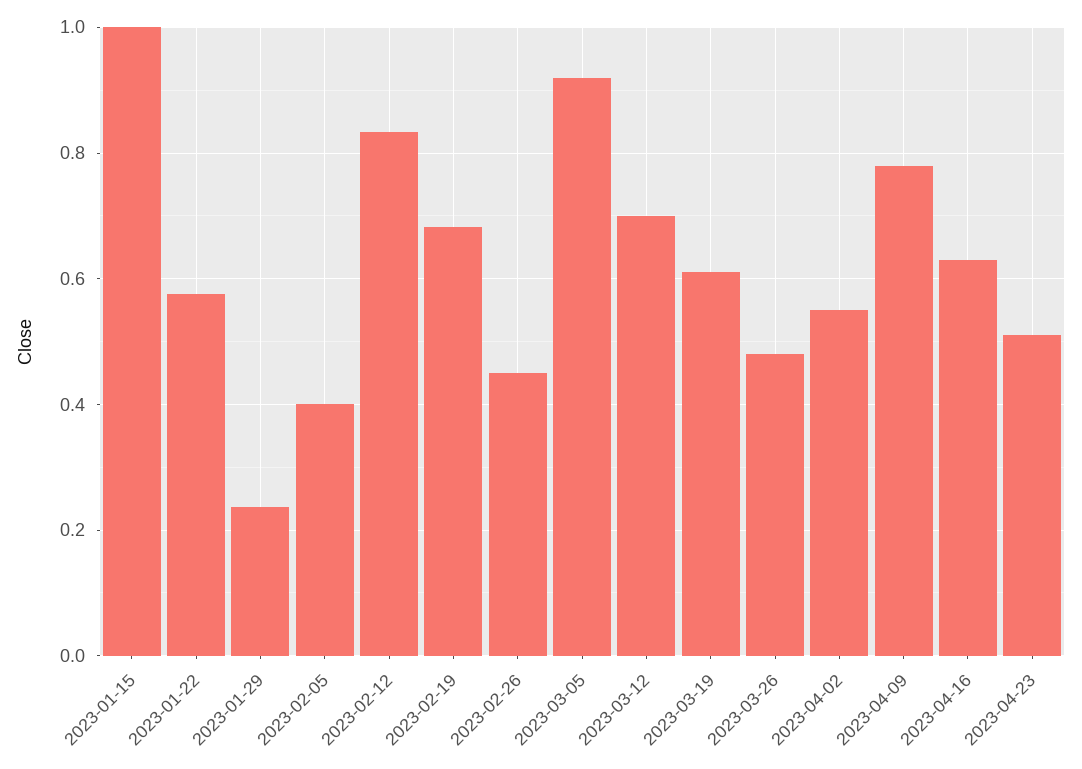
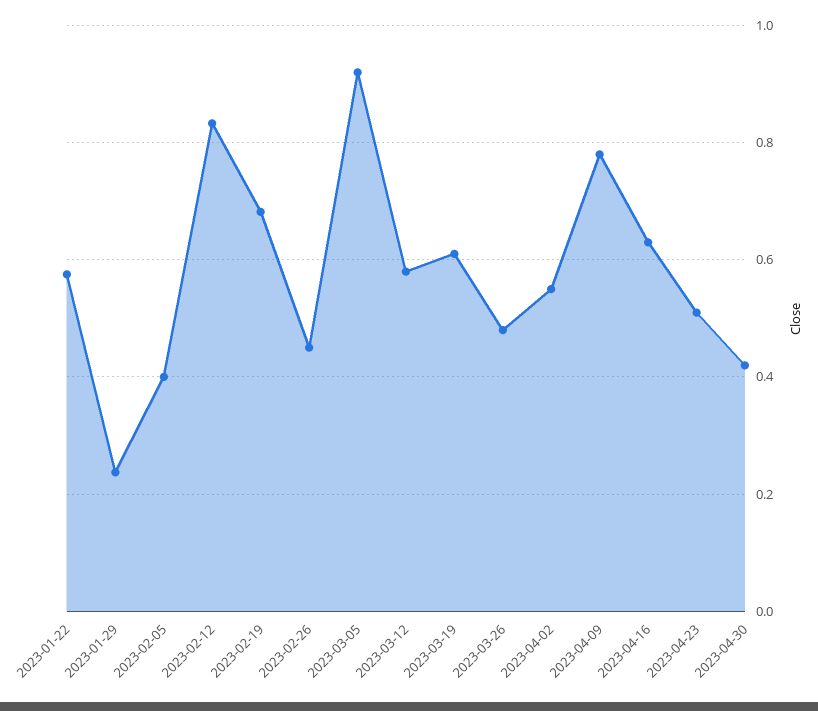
2023-01-15: 1 -> none
2023-03-12: 0.7 -> 0.58
2023-04-30: none -> 0.42

